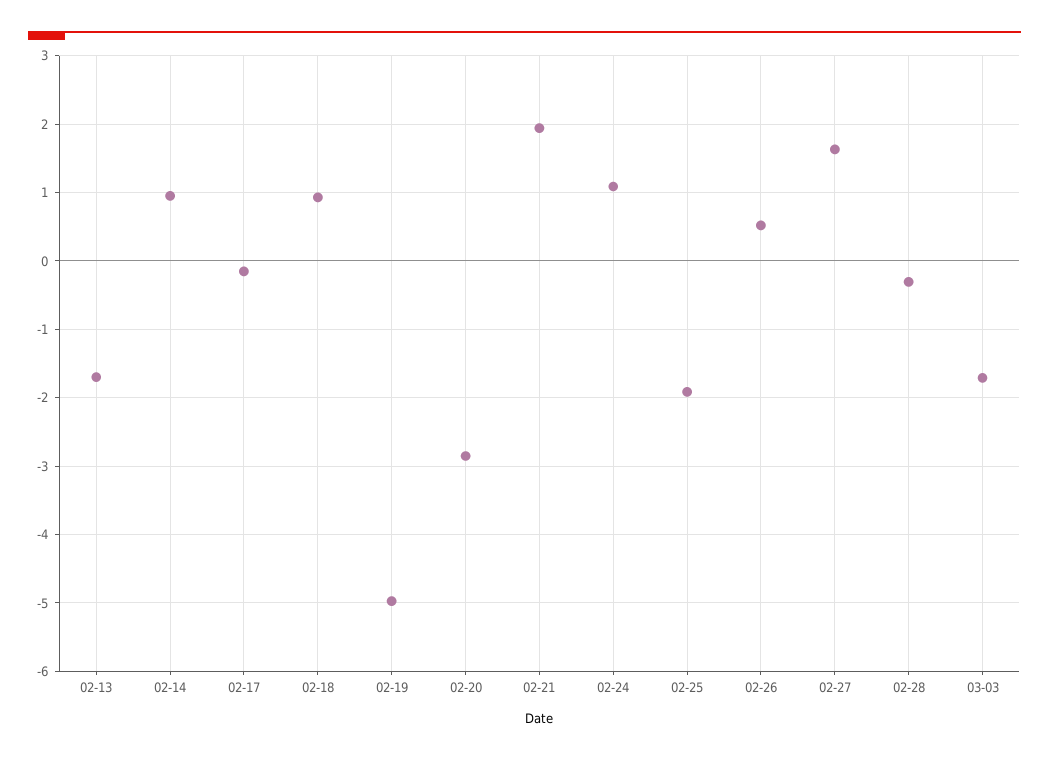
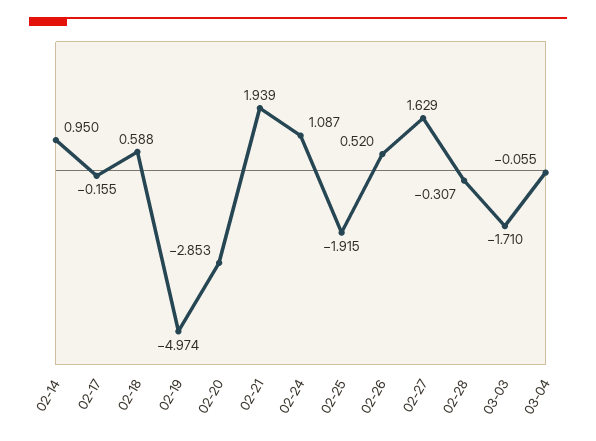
02-13: -1.7 -> none
02-18: 0.9 -> 0.588
03-04: none -> -0.055

